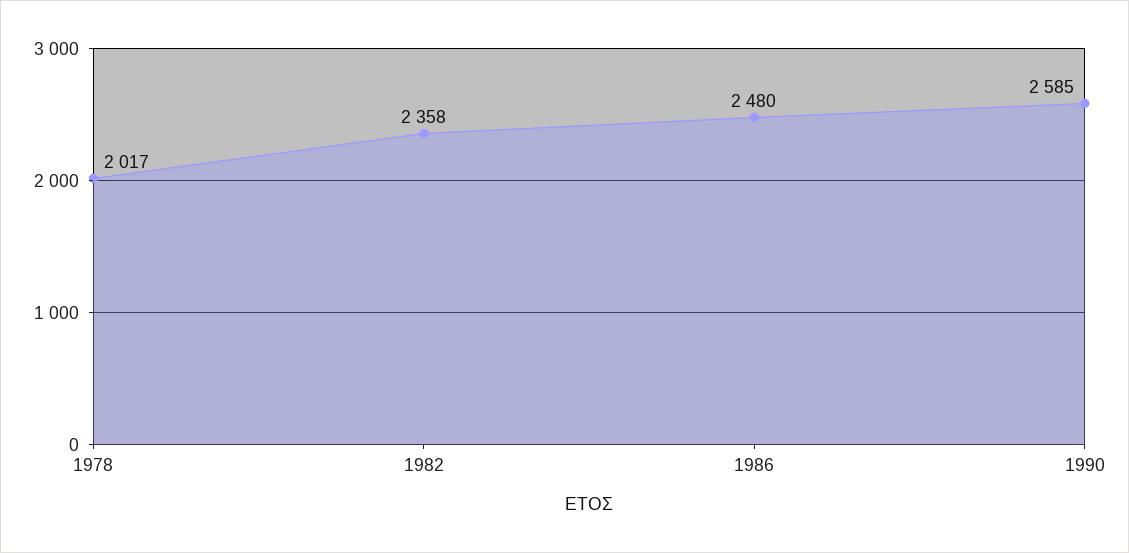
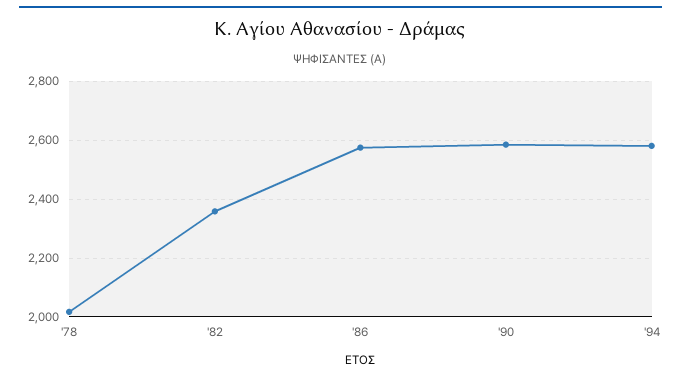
1986: 2480 -> 2575
'94: none -> 2575

